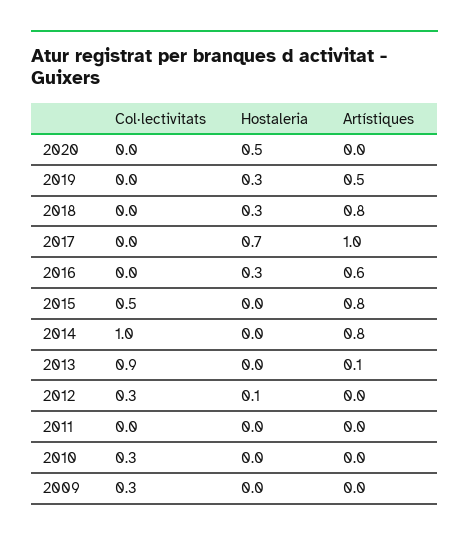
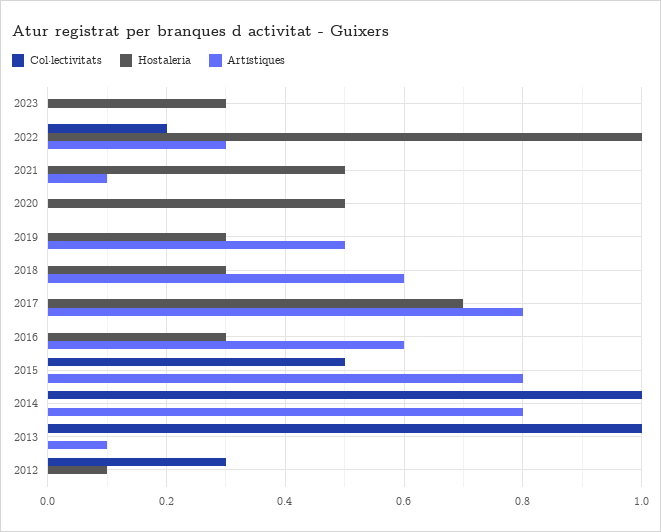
Artístiques, 2018: 0.8 -> 0.6
Artístiques, 2017: 1 -> 0.8
Col·lectivitats, 2013: 0.9 -> 1
Col·lectivitats, 2011: 0 -> none
Hostaleria, 2011: 0 -> none
Artístiques, 2011: 0 -> none
Col·lectivitats, 2010: 0.3 -> none
Hostaleria, 2010: 0 -> none
Artístiques, 2010: 0 -> none
Col·lectivitats, 2009: 0.3 -> none
Hostaleria, 2009: 0 -> none
Artístiques, 2009: 0 -> none
Col·lectivitats, 2023: none -> 0
Hostaleria, 2023: none -> 0.3
Artístiques, 2023: none -> 0
Col·lectivitats, 2022: none -> 0.2
Hostaleria, 2022: none -> 1
Artístiques, 2022: none -> 0.3
Col·lectivitats, 2021: none -> 0
Hostaleria, 2021: none -> 0.5
Artístiques, 2021: none -> 0.1

